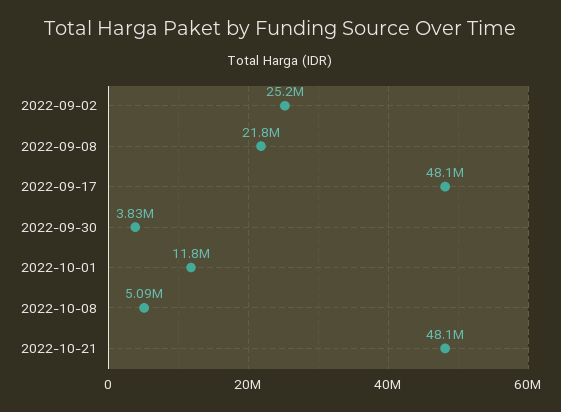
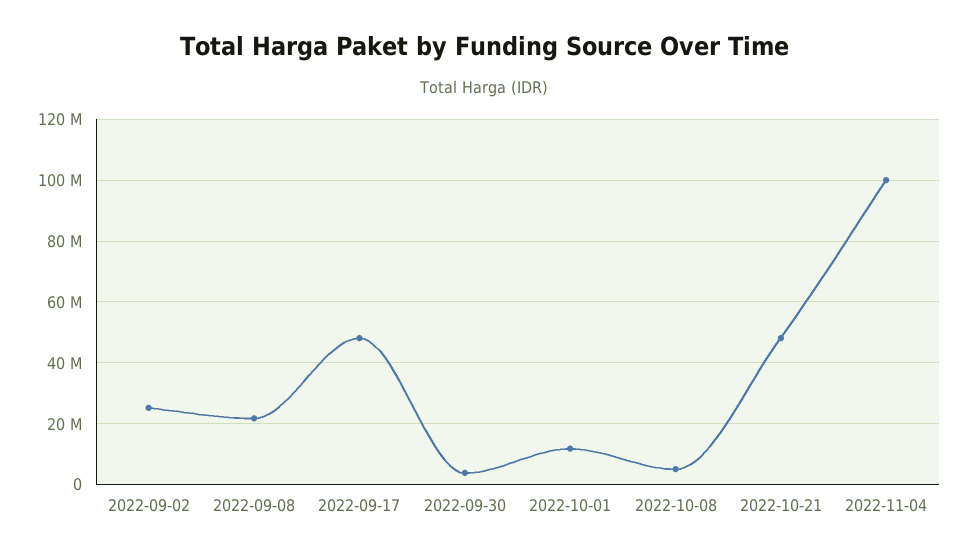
2022-11-04: none -> 100000000

